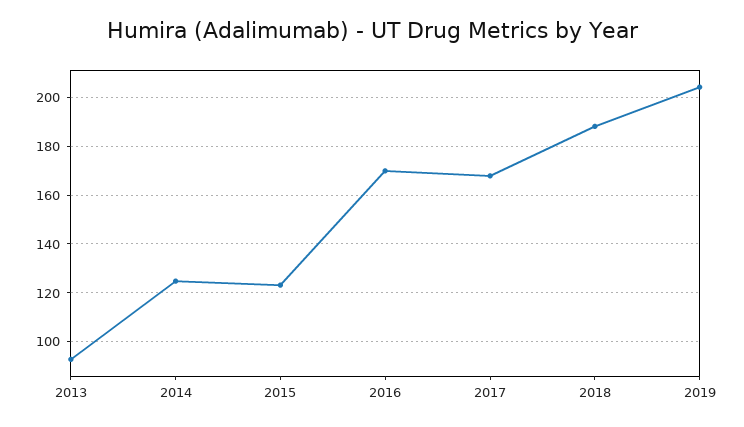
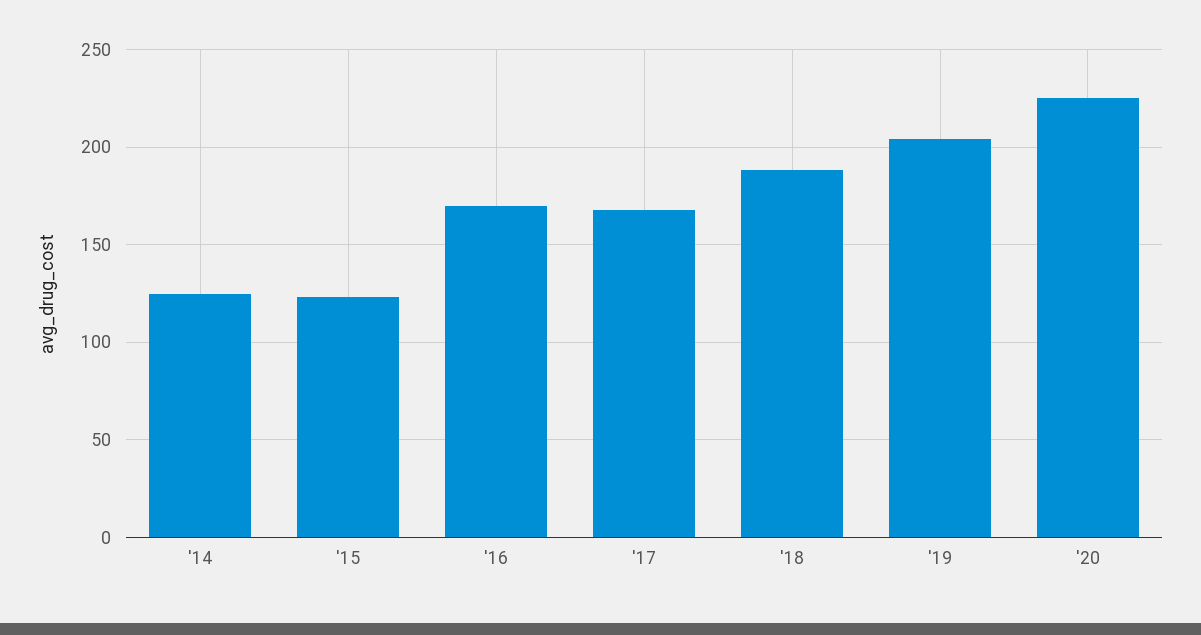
2013: 92.5 -> none
'20: none -> 225

